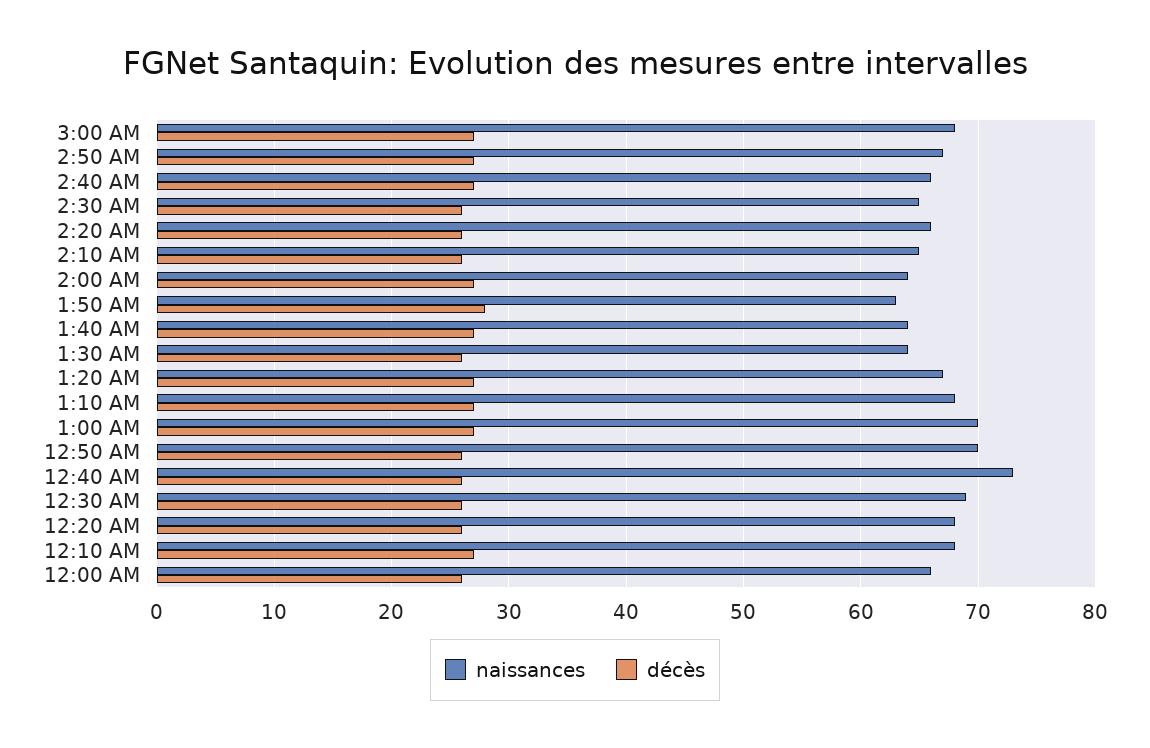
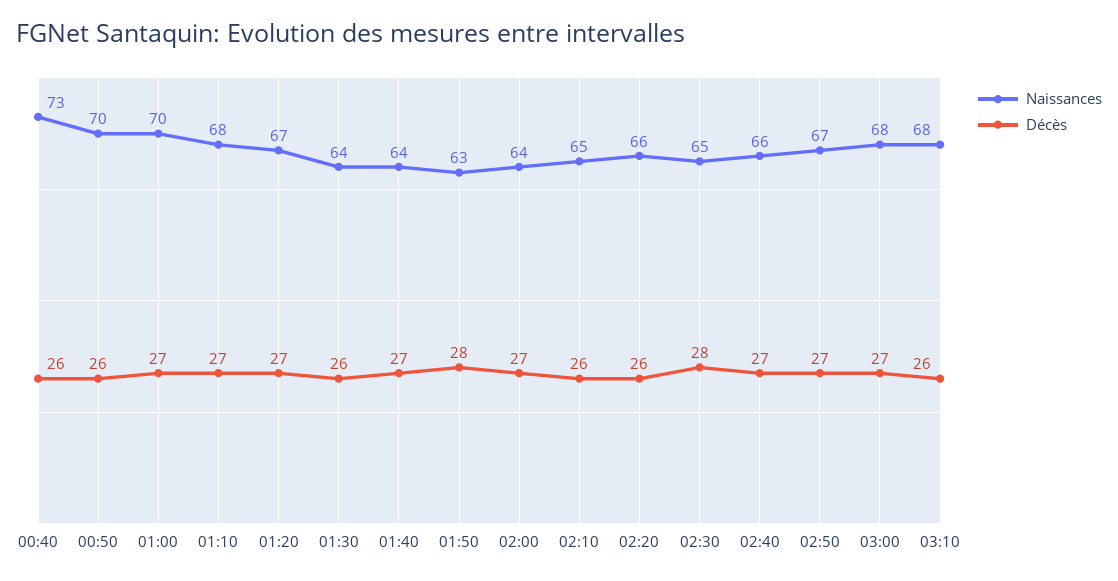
décès, 2:30 AM: 26 -> 28
naissances, 12:30 AM: 69 -> none
décès, 12:30 AM: 26 -> none
naissances, 12:20 AM: 68 -> none
décès, 12:20 AM: 26 -> none
naissances, 12:10 AM: 68 -> none
décès, 12:10 AM: 27 -> none
naissances, 12:00 AM: 66 -> none
décès, 12:00 AM: 26 -> none
naissances, 03:10: none -> 68
décès, 03:10: none -> 26

